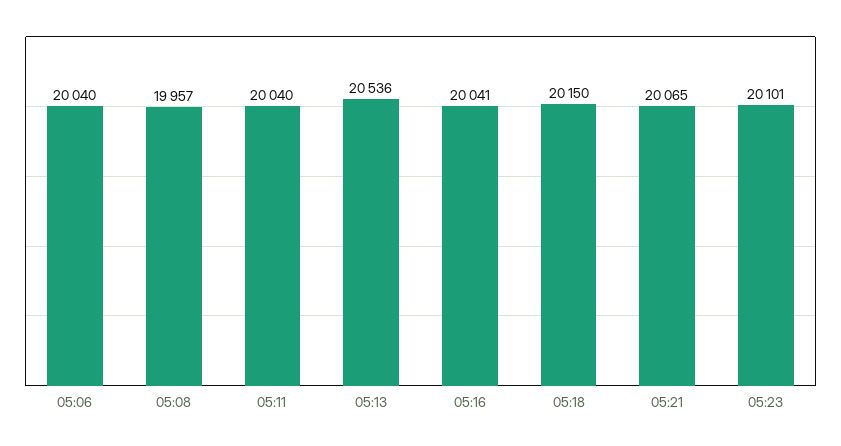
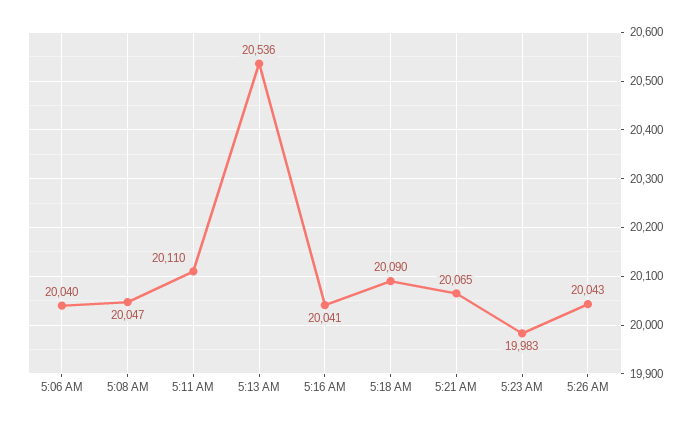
05:08: 19957 -> 20047
05:11: 20040 -> 20110
05:18: 20150 -> 20090
05:23: 20101 -> 19983
5:26 AM: none -> 20043

